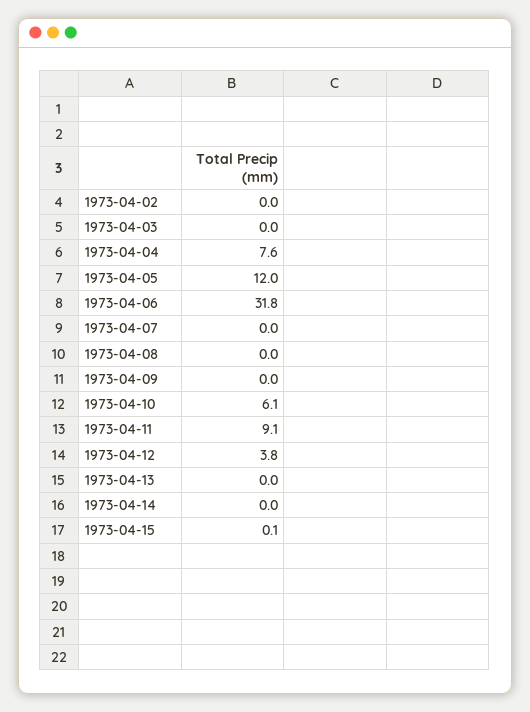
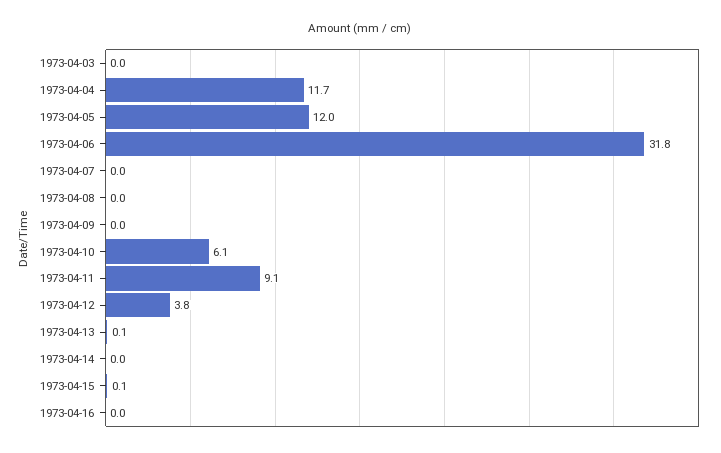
1973-04-02: 0 -> none
1973-04-04: 7.6 -> 11.7
1973-04-13: 0 -> 0.1
1973-04-16: none -> 0

